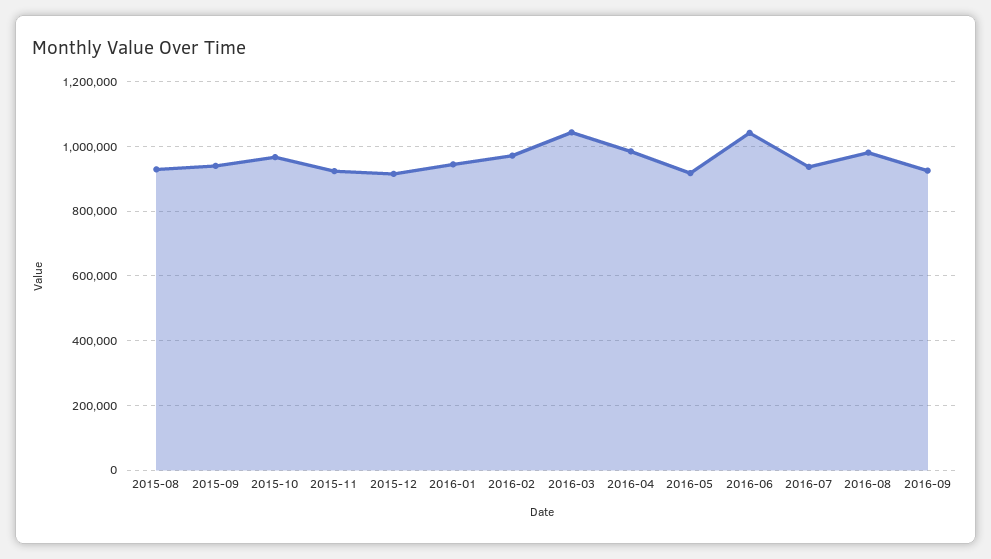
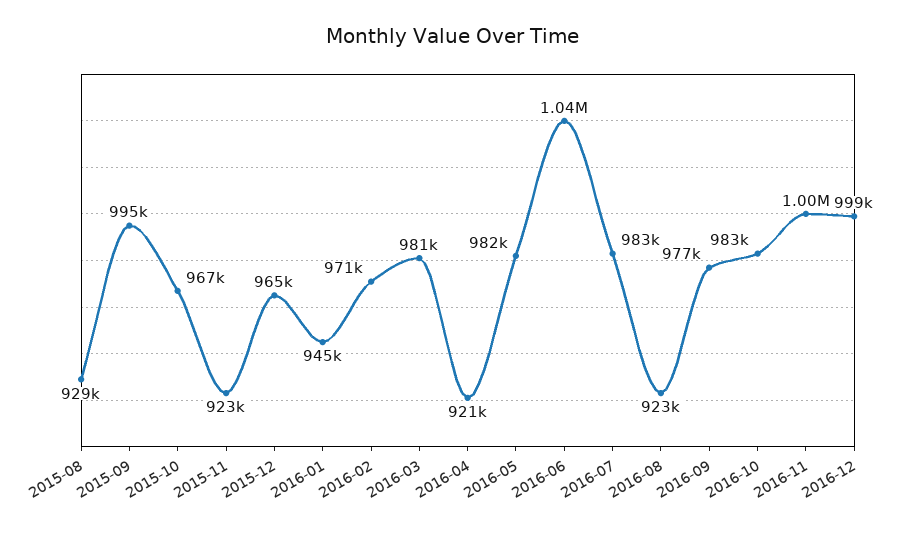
2015-09: 940000 -> 995000
2015-12: 920000 -> 965000
2016-03: 1040000 -> 981000
2016-04: 980000 -> 921000
2016-05: 920000 -> 982000
2016-07: 940000 -> 983000
2016-08: 980000 -> 923000
2016-09: 920000 -> 977000
2016-10: none -> 983000
2016-11: none -> 1000000
2016-12: none -> 999000

